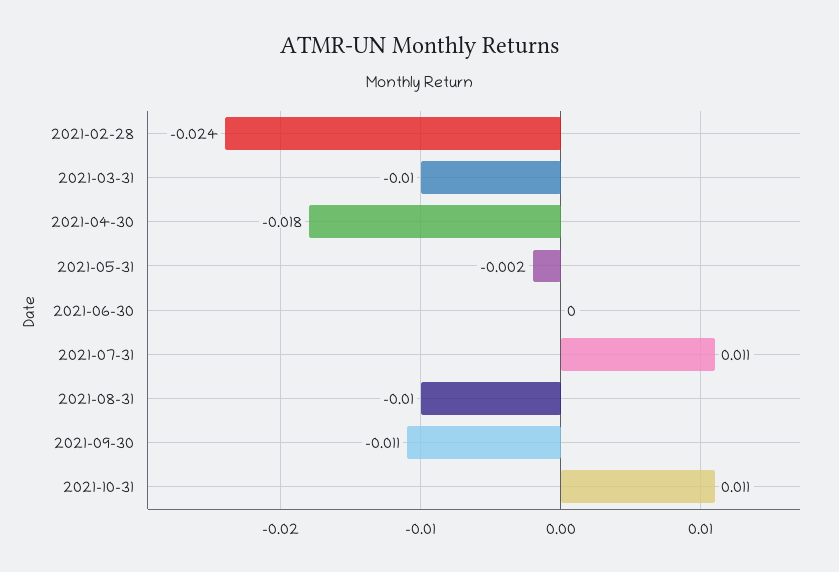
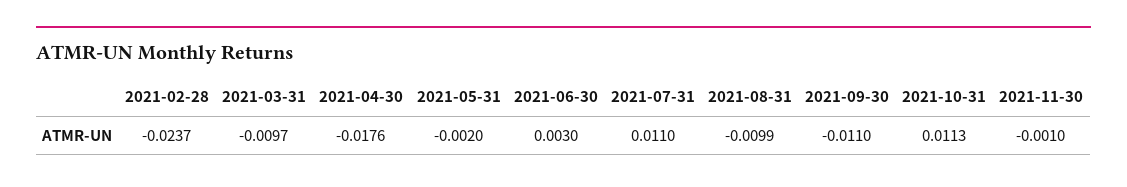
2021-06-30: 0 -> 0.003
2021-11-30: none -> -0.001

